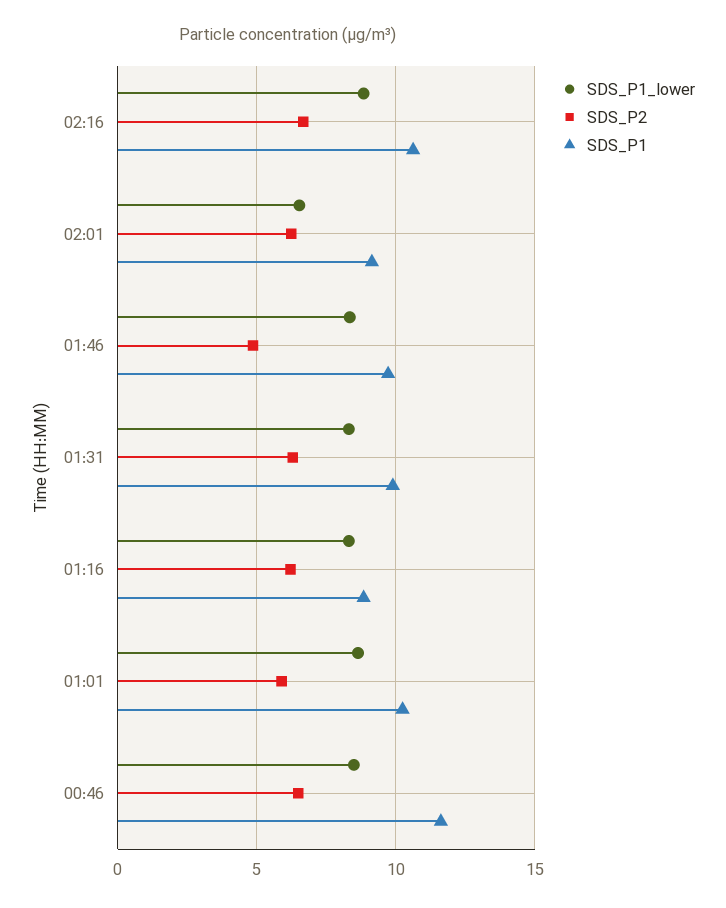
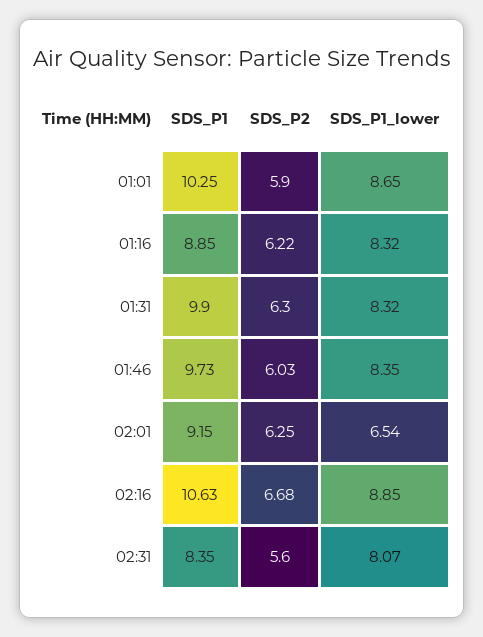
SDS_P2, 01:46: 5 -> 6.03
SDS_P1_lower, 00:46: 8.5 -> none
SDS_P2, 00:46: 6.5 -> none
SDS_P1, 00:46: 11.5 -> none
SDS_P1, 02:31: none -> 8.35
SDS_P2, 02:31: none -> 5.6
SDS_P1_lower, 02:31: none -> 8.07

